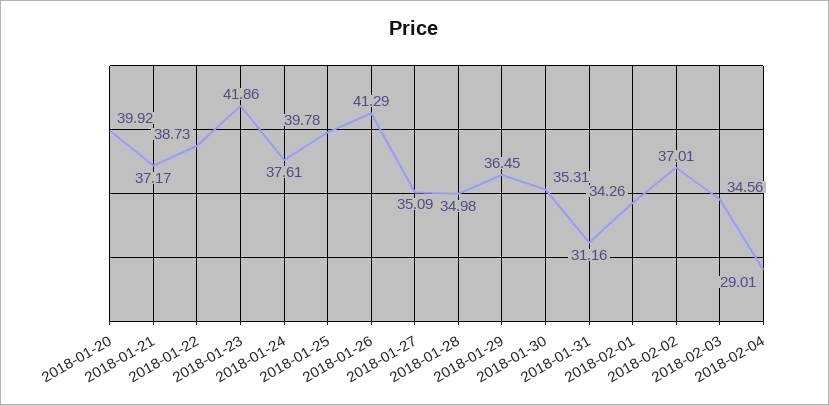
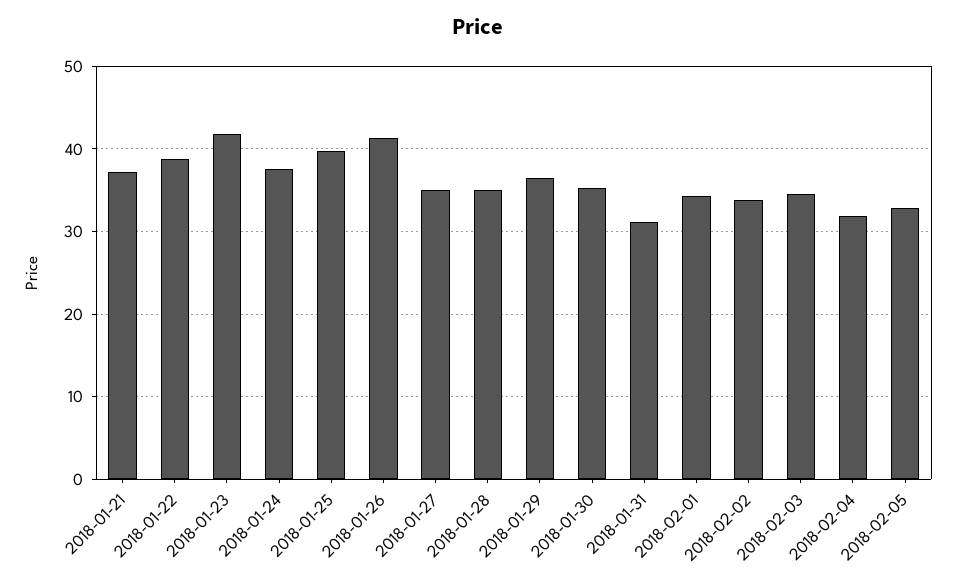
2018-01-20: 39.92 -> none
2018-02-02: 37.01 -> 34
2018-02-04: 29.01 -> 32
2018-02-05: none -> 33

